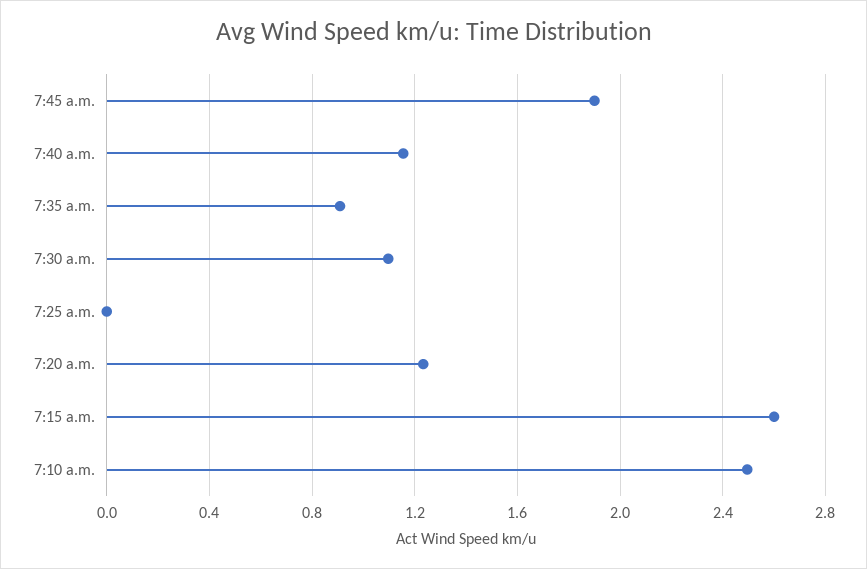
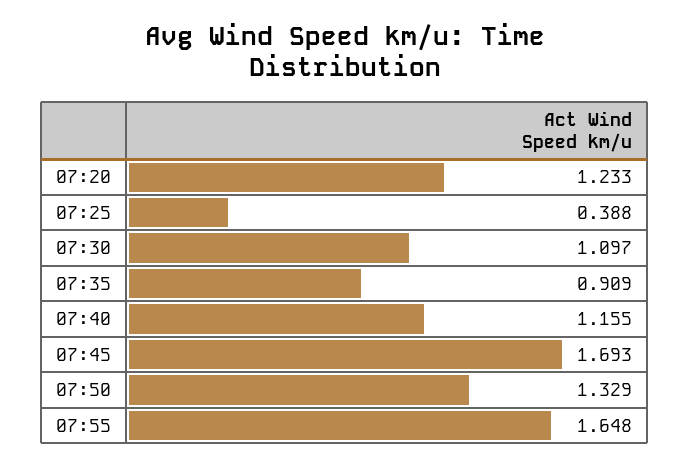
7:45 a.m.: 1.9 -> 1.693
7:25 a.m.: 0 -> 0.388
7:15 a.m.: 2.6 -> none
7:10 a.m.: 2.5 -> none
07:50: none -> 1.329
07:55: none -> 1.648

